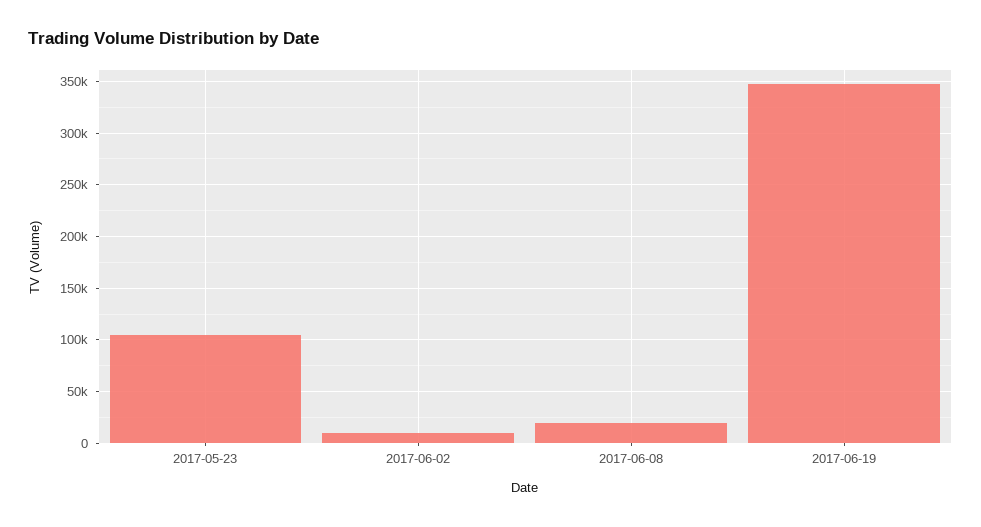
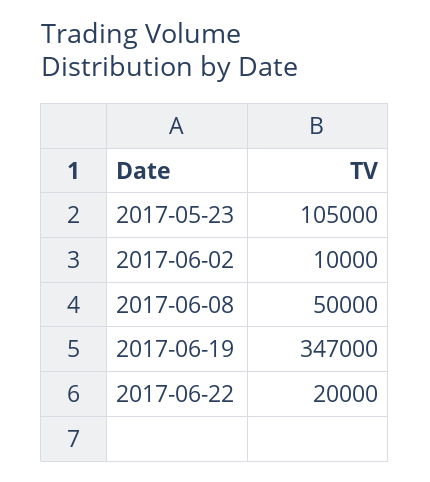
2017-06-08: 20000 -> 50000
2017-06-22: none -> 20000

